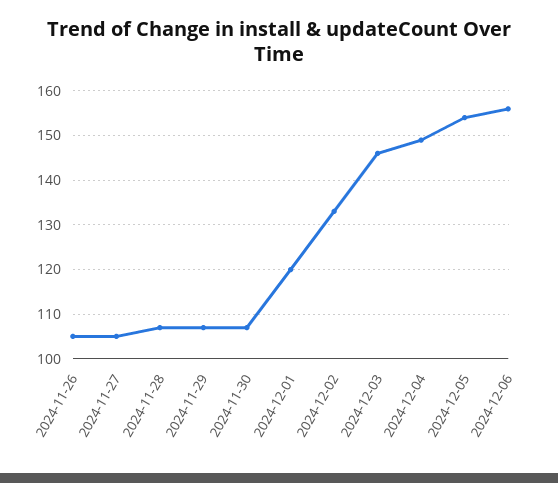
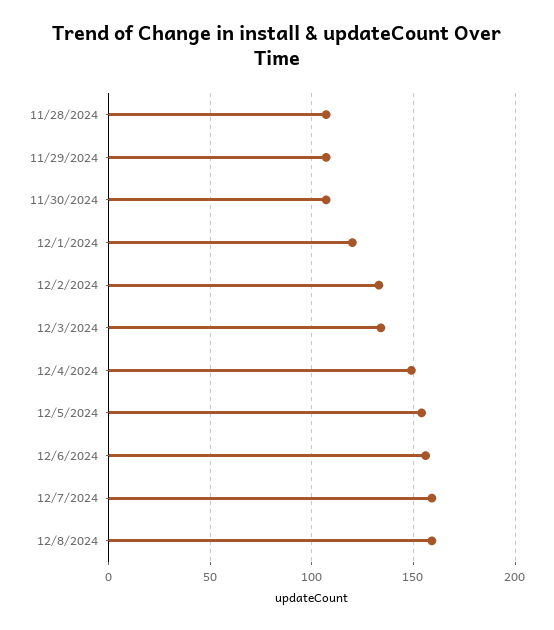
2024-11-26: 105 -> none
2024-11-27: 105 -> none
2024-12-03: 145 -> 135
12/7/2024: none -> 160
12/8/2024: none -> 160

